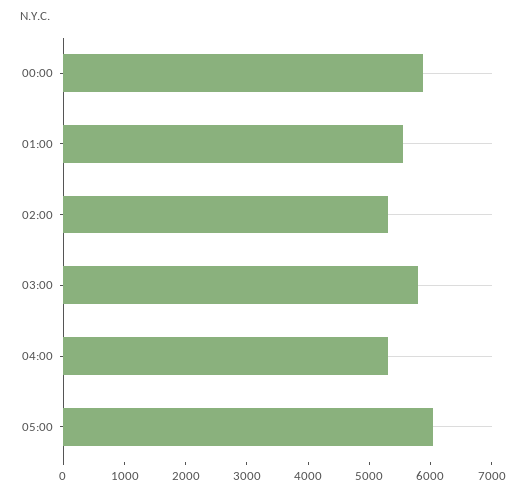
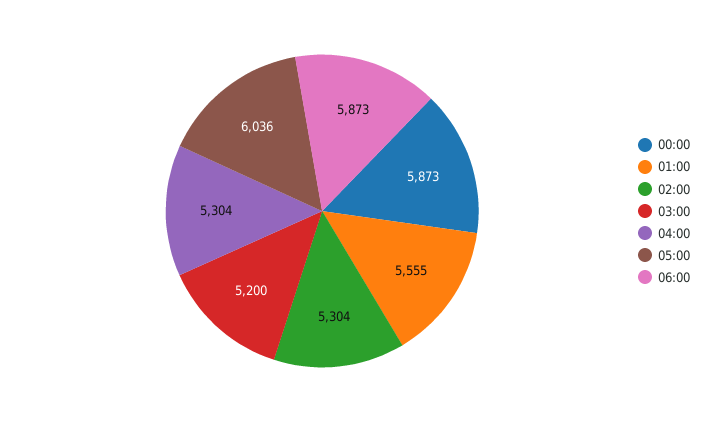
03:00: 5800 -> 5200
06:00: none -> 5873

